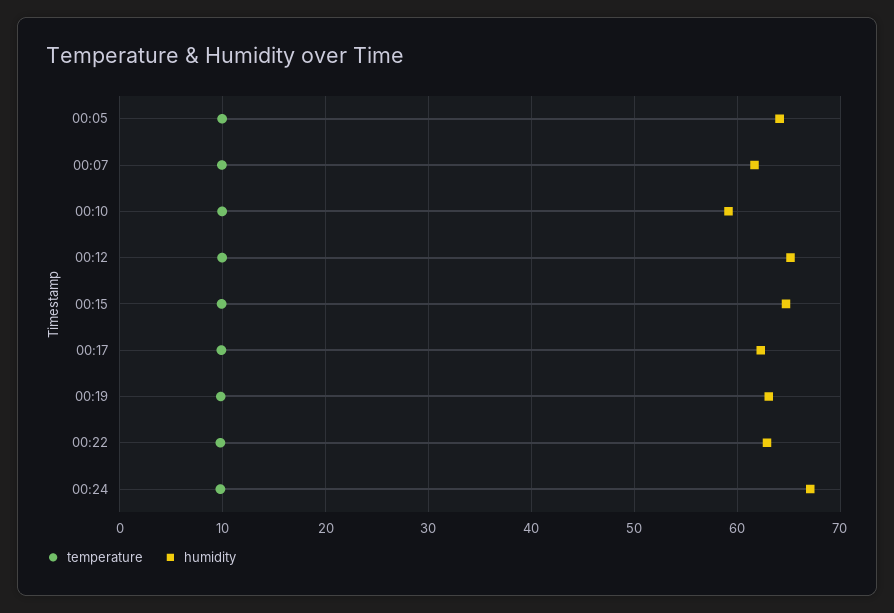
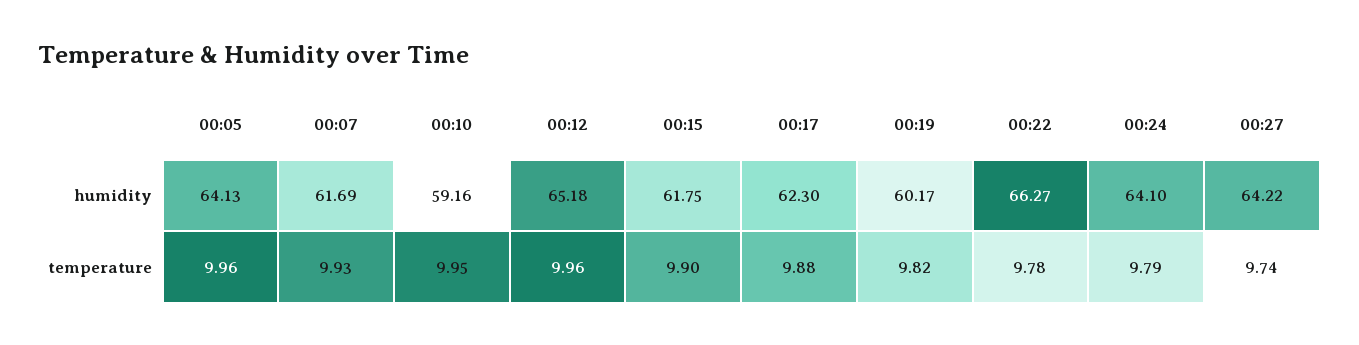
humidity, 00:15: 65 -> 61.75
humidity, 00:19: 63 -> 60.17
humidity, 00:22: 63 -> 66.27
humidity, 00:24: 67 -> 64.1
humidity, 00:27: none -> 64.22
temperature, 00:27: none -> 9.74

